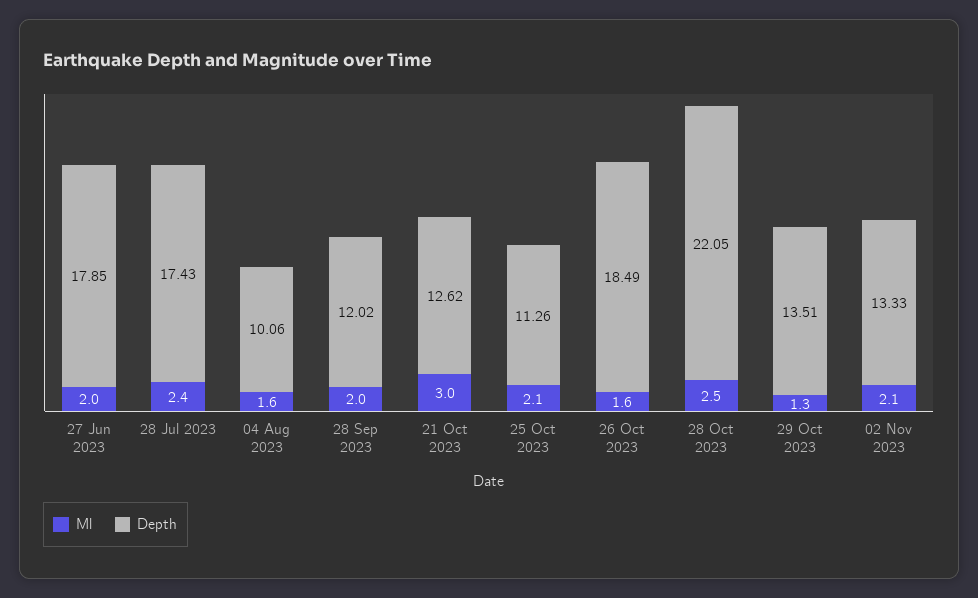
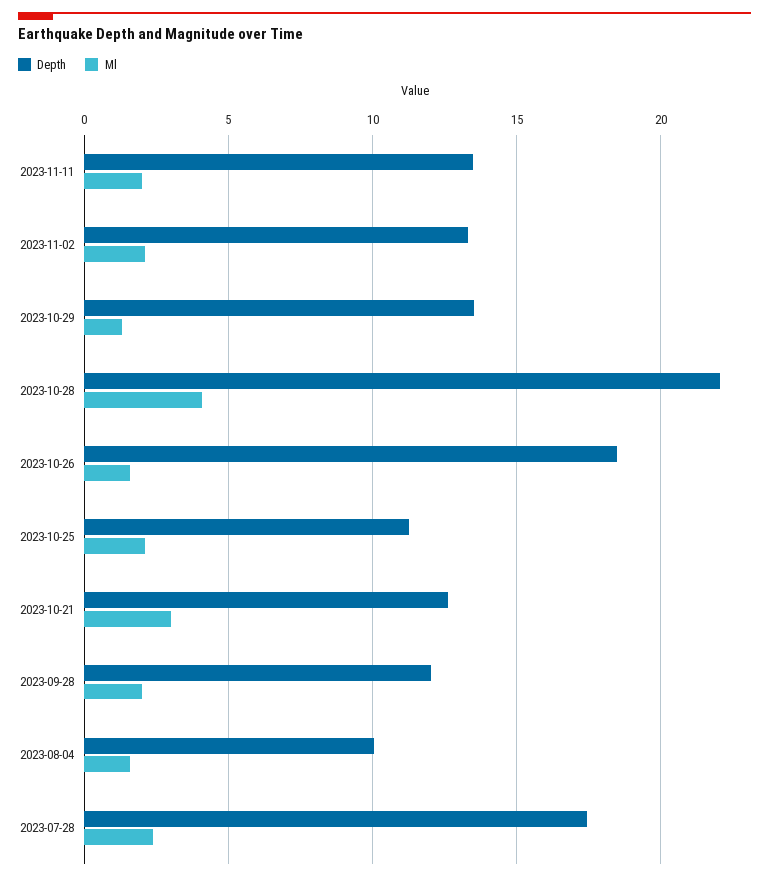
Ml, 27 Jun 2023: 2 -> none
Depth, 27 Jun 2023: 17.85 -> none
Ml, 28 Oct 2023: 2.5 -> 4
Depth, 2023-11-11: none -> 13.5
Ml, 2023-11-11: none -> 2

